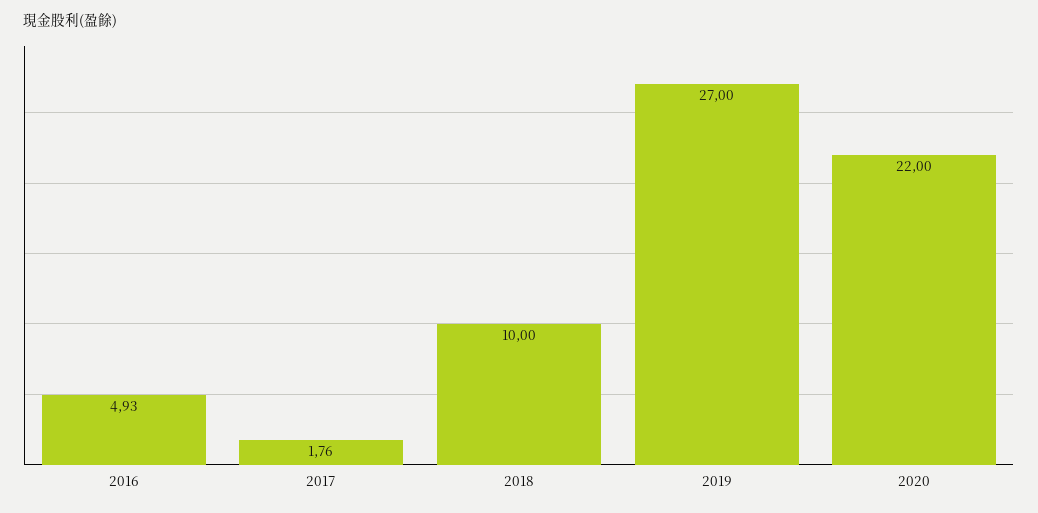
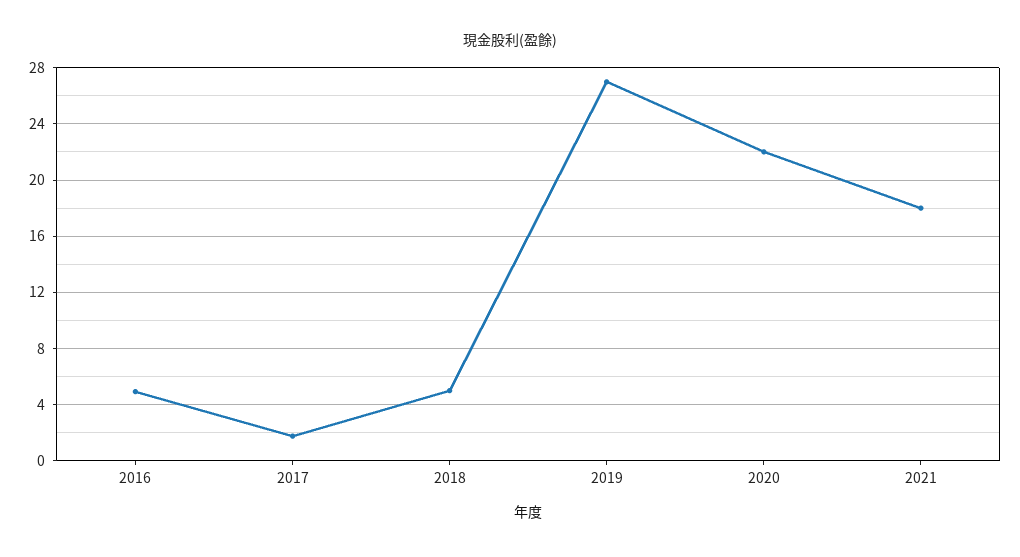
2018: 10 -> 5
2021: none -> 18

